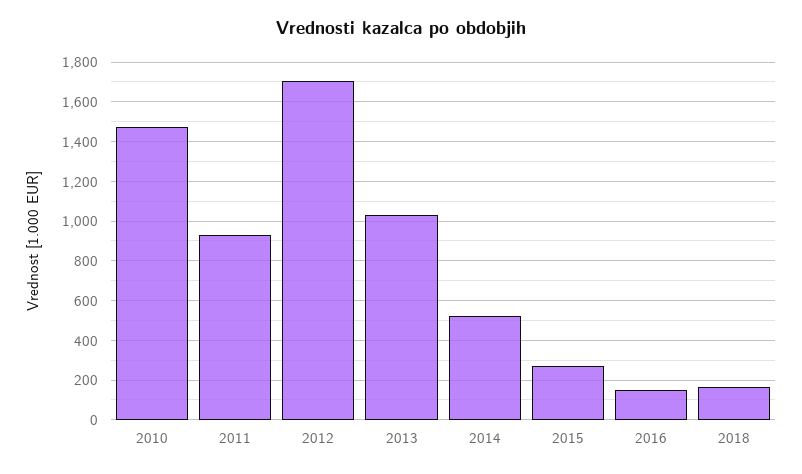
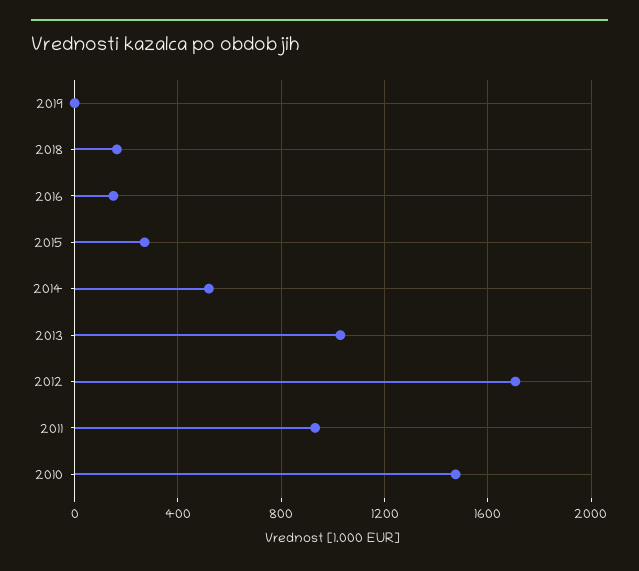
2019: none -> 0

